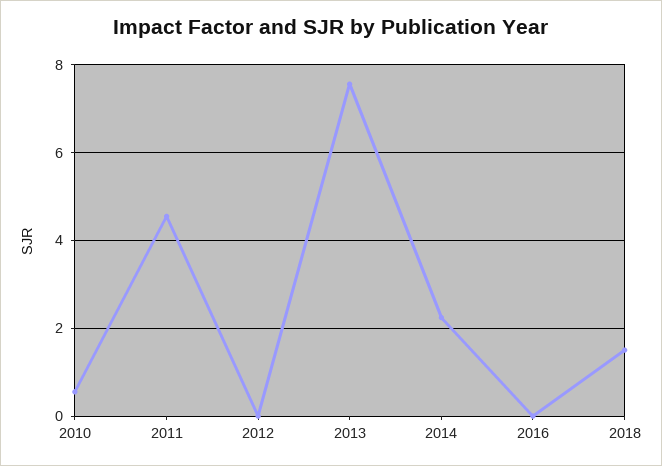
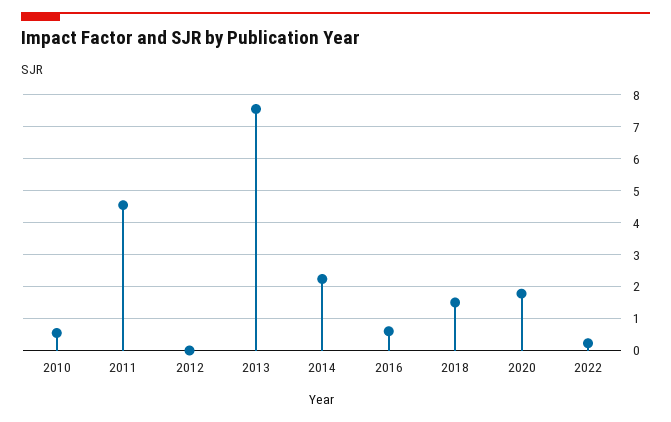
2016: 0 -> 0.6
2020: none -> 1.8
2022: none -> 0.2

